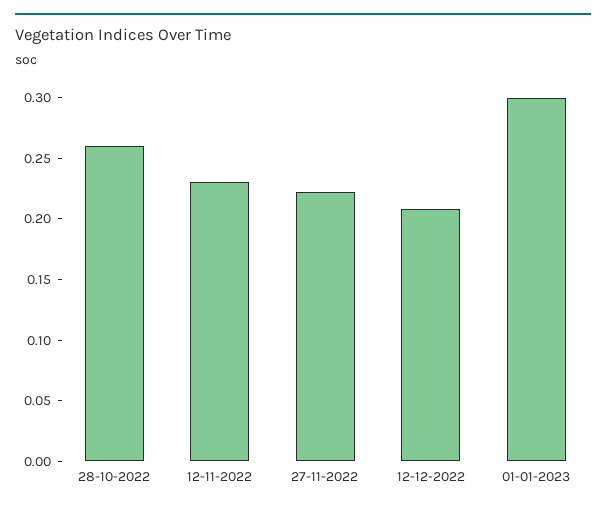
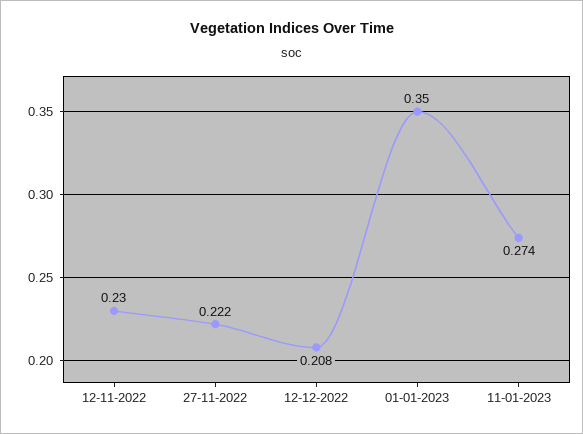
28-10-2022: 0.26 -> none
01-01-2023: 0.3 -> 0.35
11-01-2023: none -> 0.274

